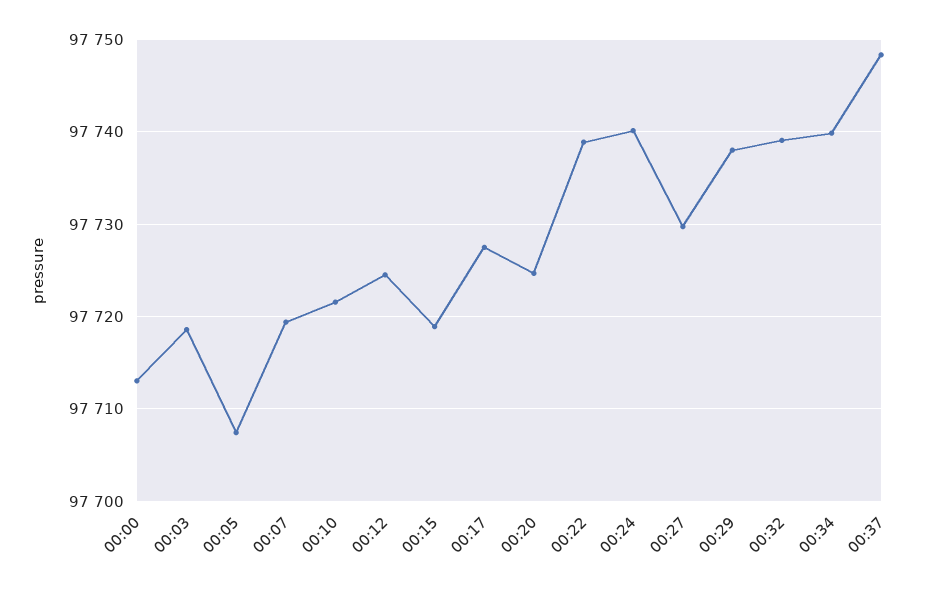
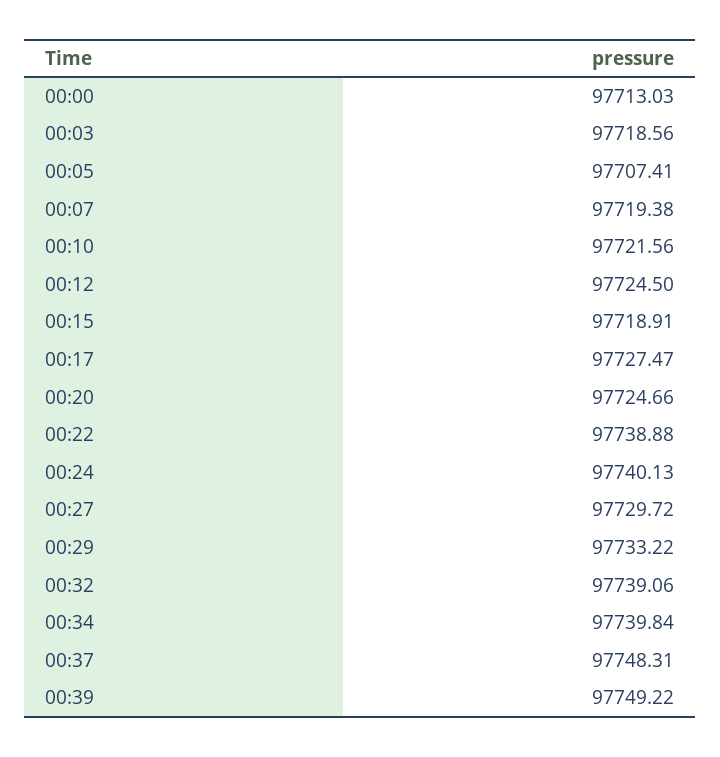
00:29: 97738 -> 97733.22
00:39: none -> 97749.22

